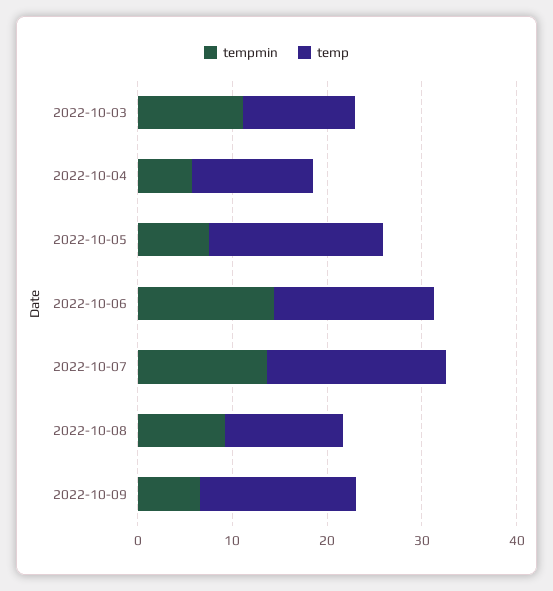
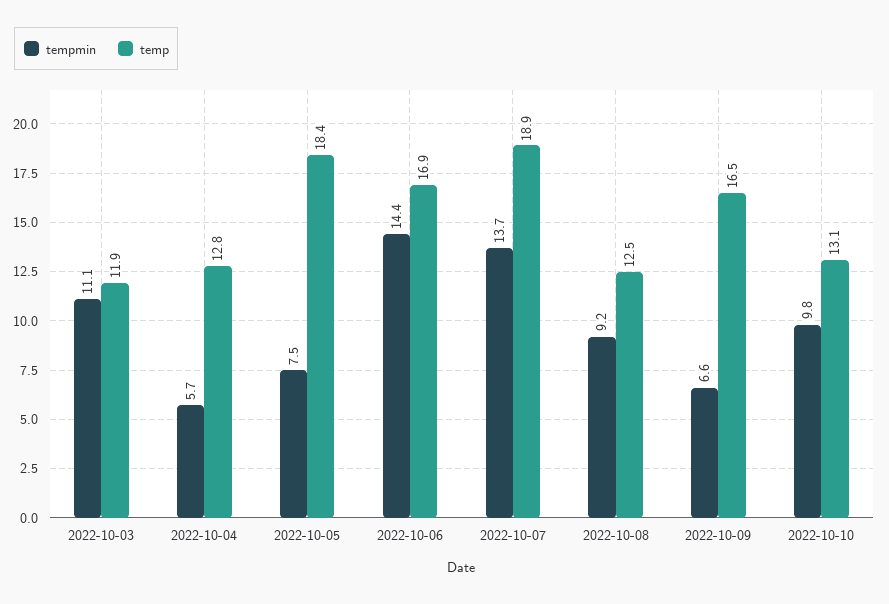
tempmin, 2022-10-10: none -> 9.8
temp, 2022-10-10: none -> 13.1

